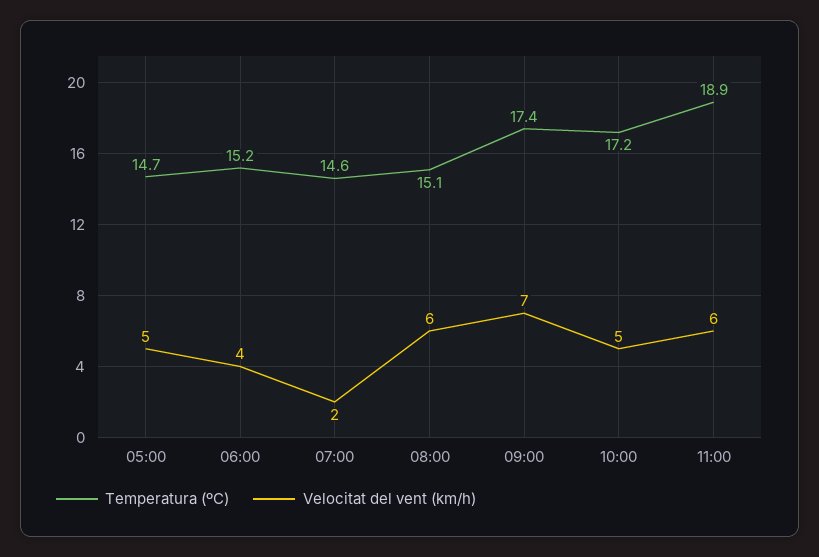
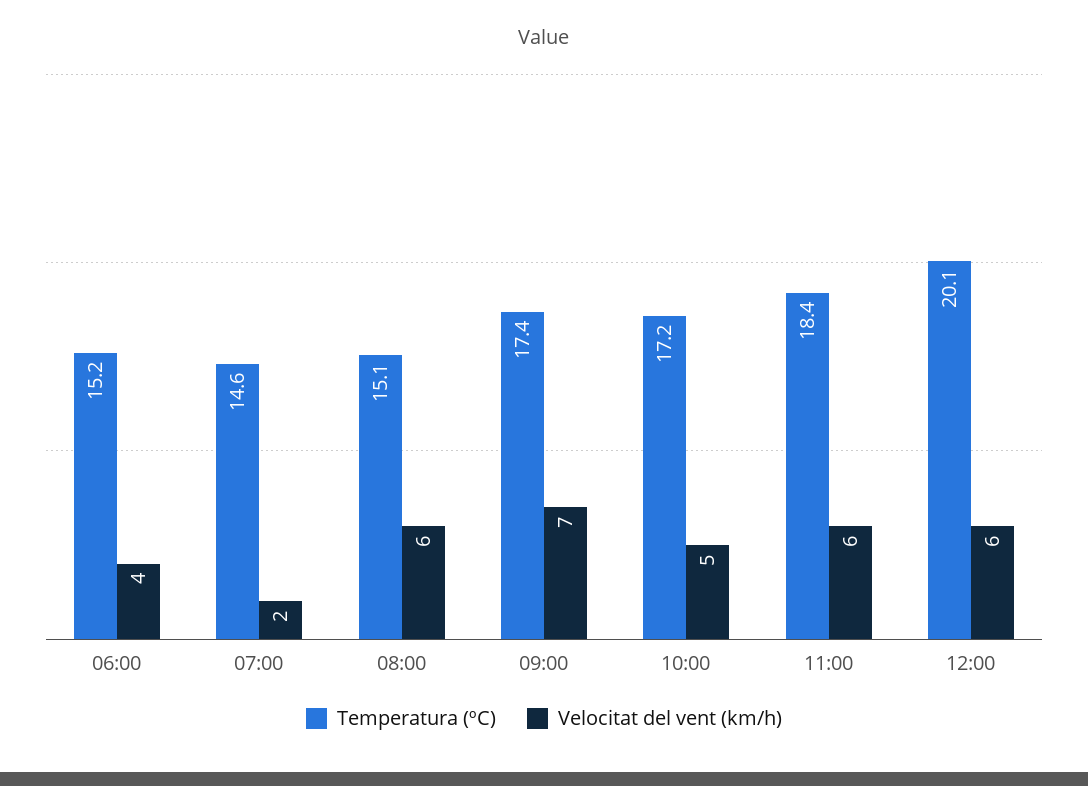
Temperatura (ºC), 05:00: 14.7 -> none
Velocitat del vent (km/h), 05:00: 5 -> none
Temperatura (ºC), 11:00: 18.9 -> 18.4
Temperatura (ºC), 12:00: none -> 20.1
Velocitat del vent (km/h), 12:00: none -> 6

